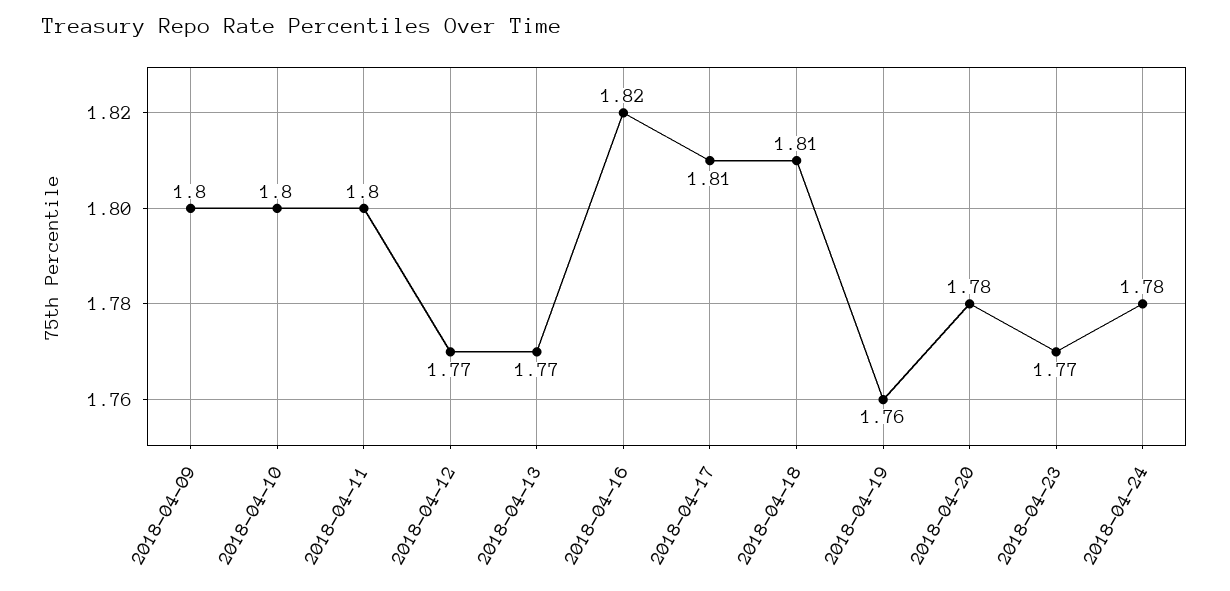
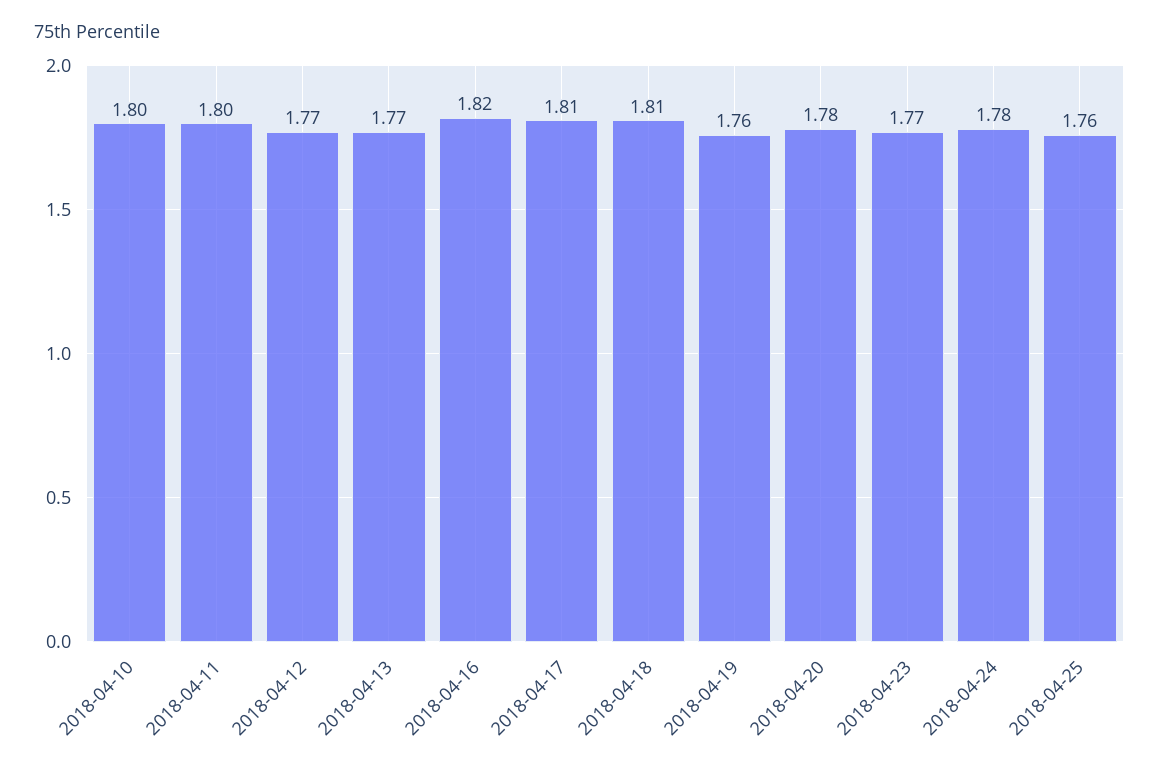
2018-04-09: 1.8 -> none
2018-04-25: none -> 1.76

